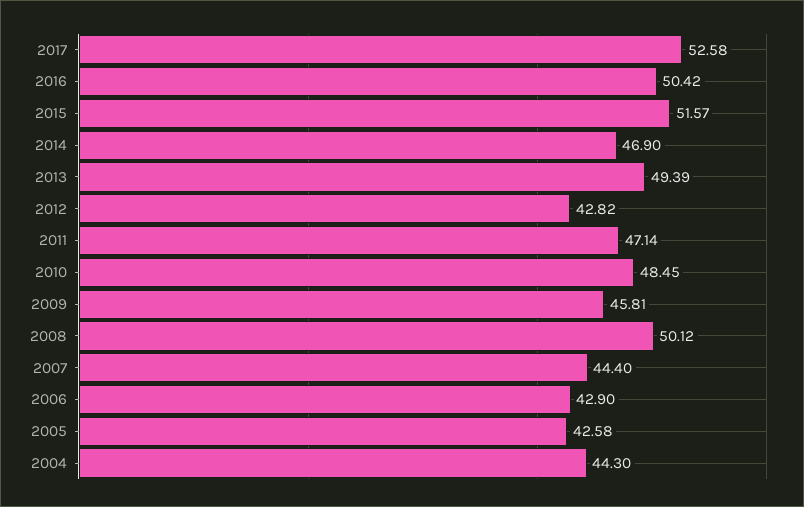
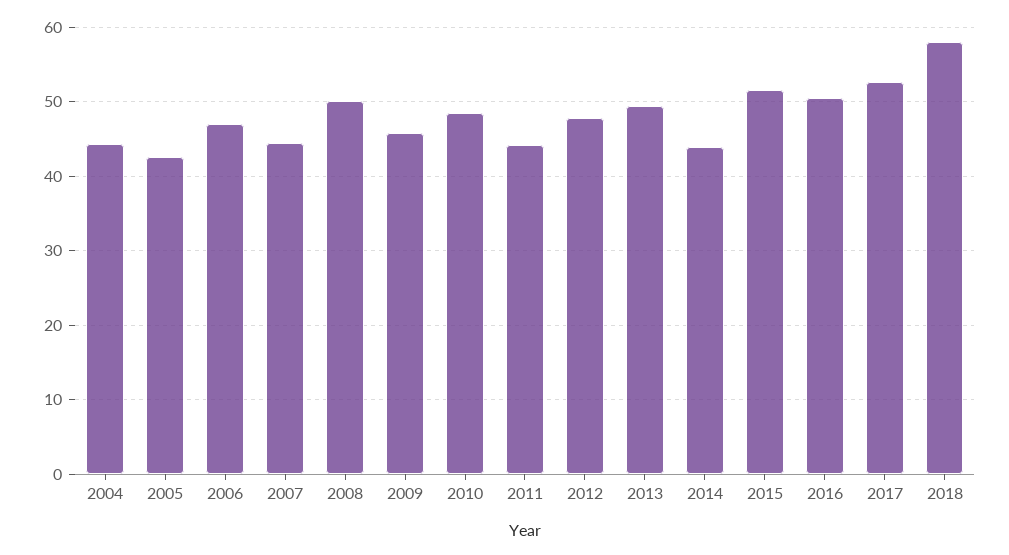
2014: 46.9 -> 44
2012: 42.82 -> 48
2011: 47.14 -> 44
2006: 42.9 -> 47
2018: none -> 58

